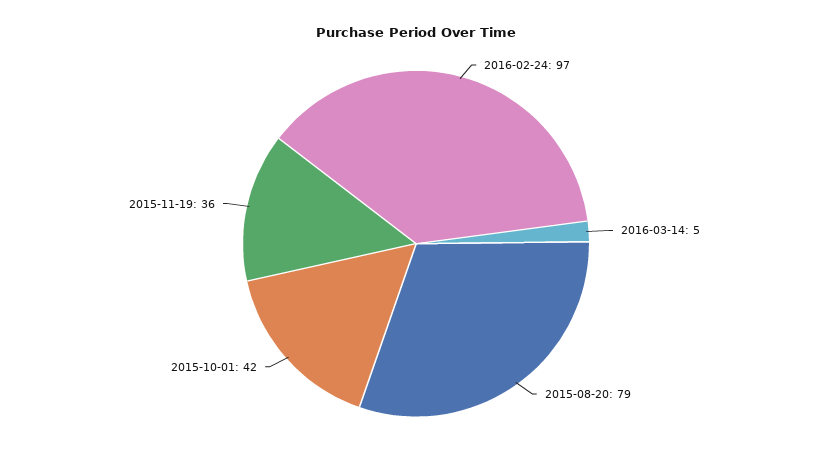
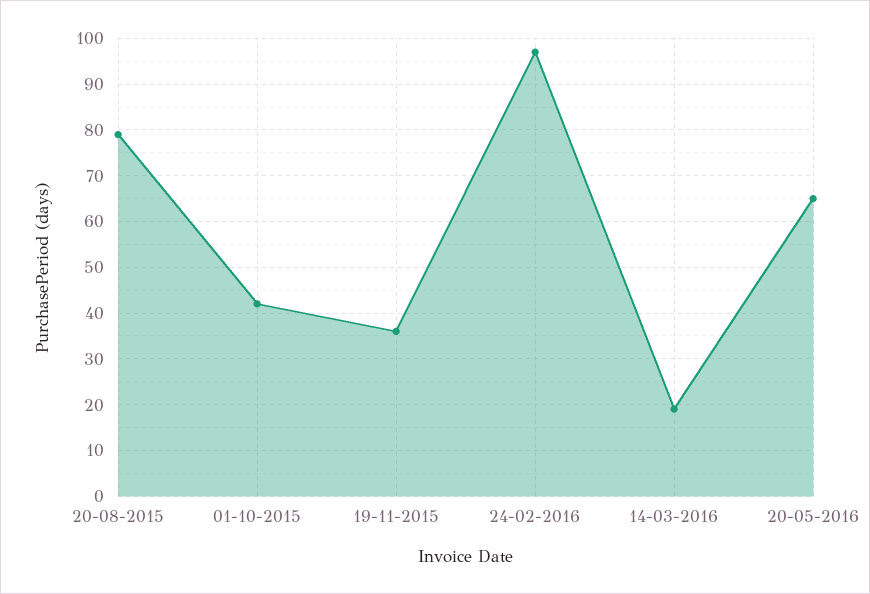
2016-03-14: 5 -> 20
20-05-2016: none -> 65

